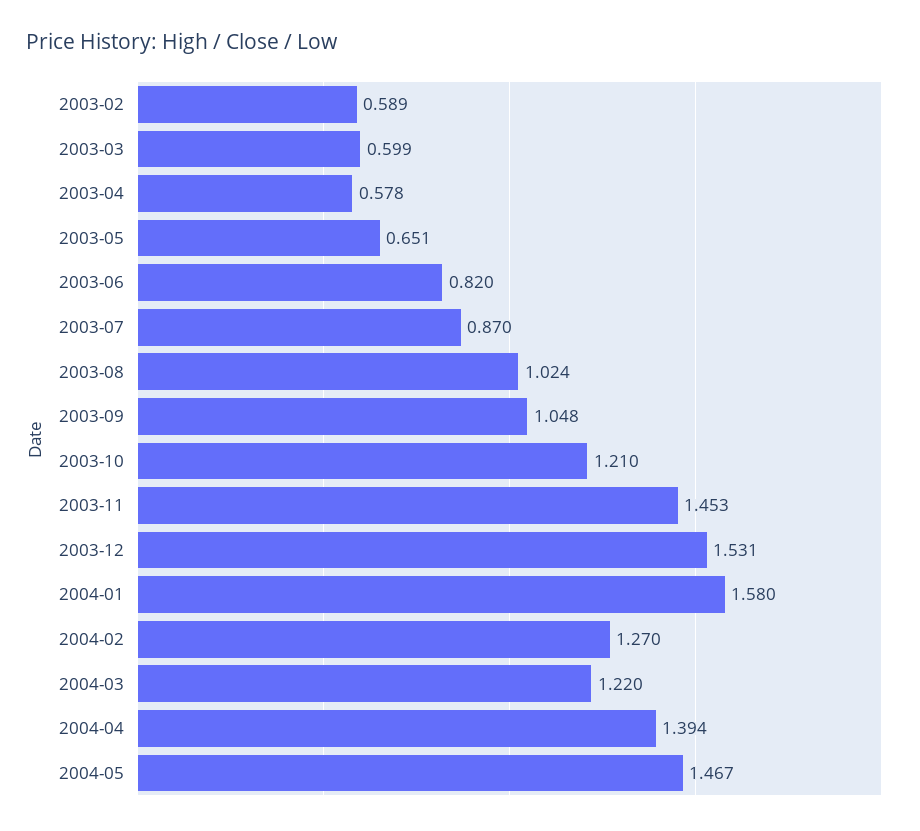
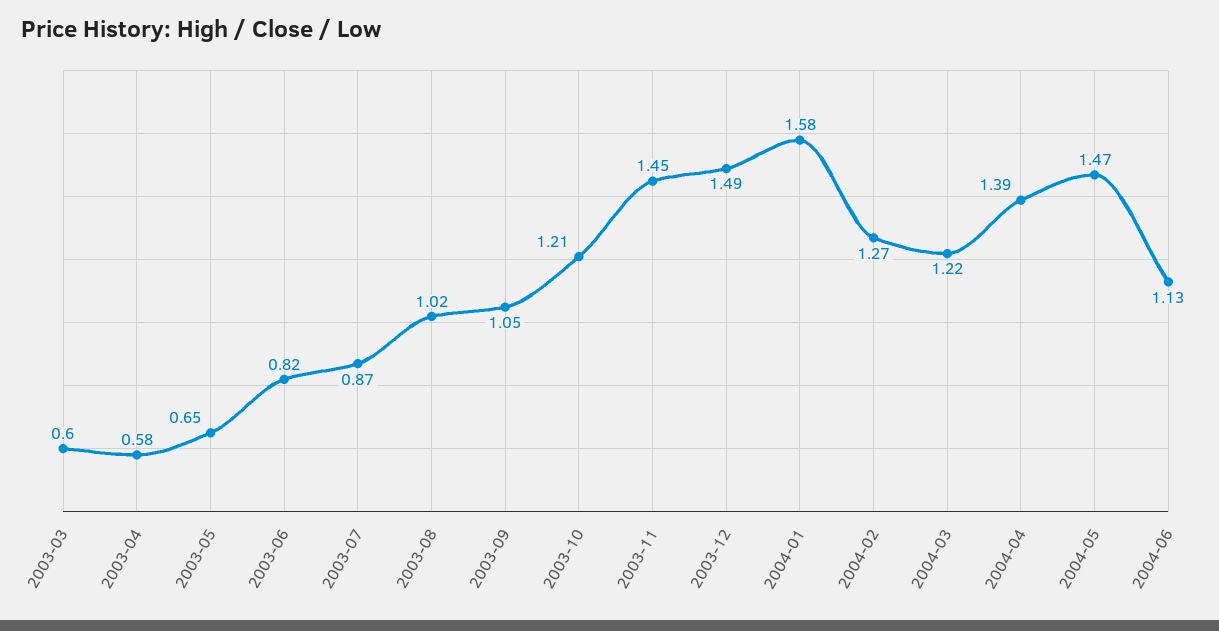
2003-02: 0.589 -> none
2003-12: 1.531 -> 1.49
2004-06: none -> 1.13

